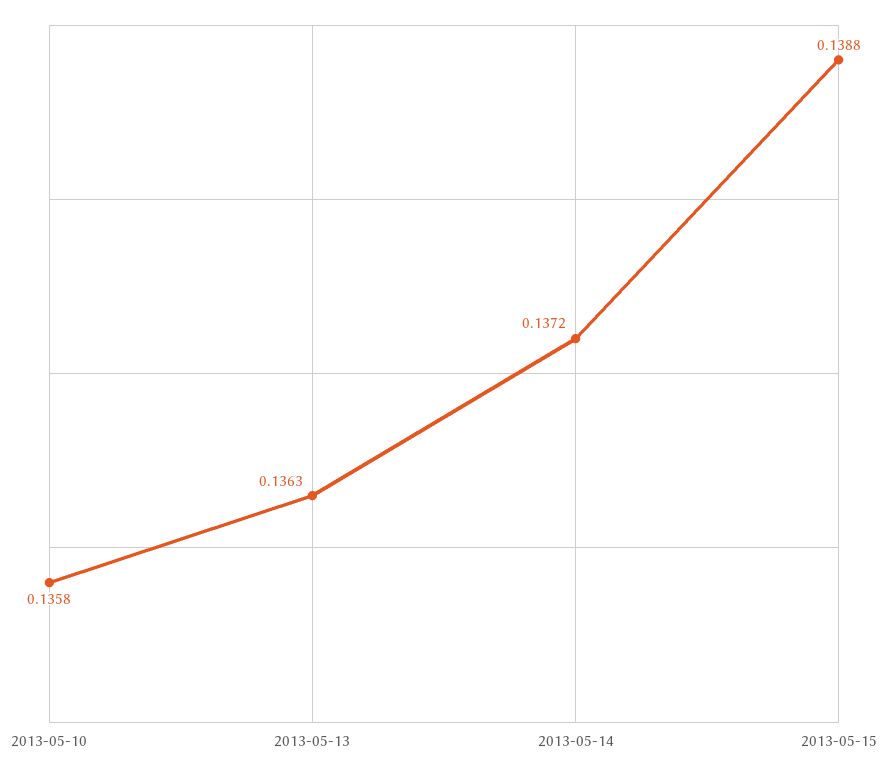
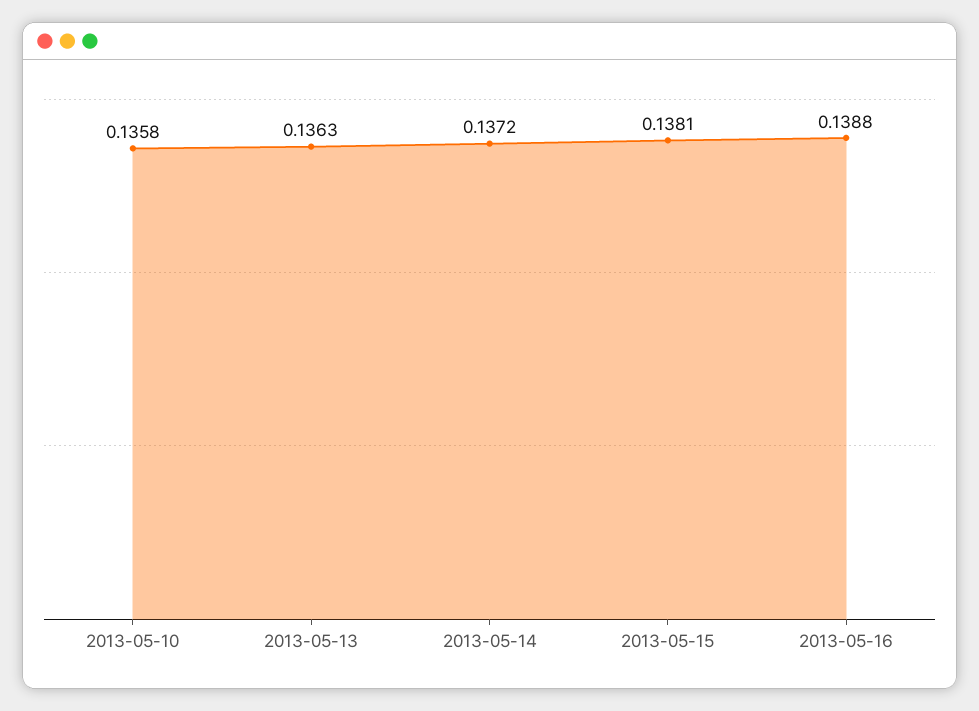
2013-05-15: 0.1388 -> 0.1381
2013-05-16: none -> 0.1388

